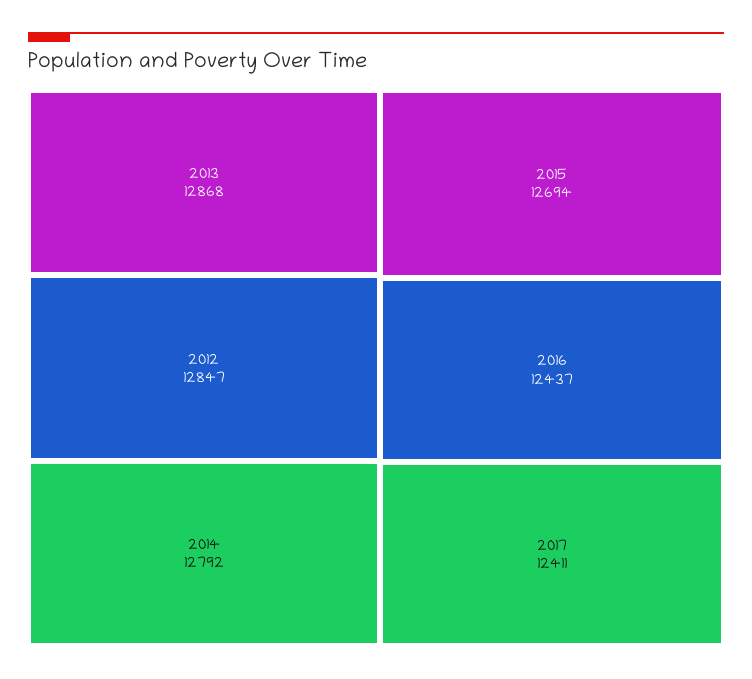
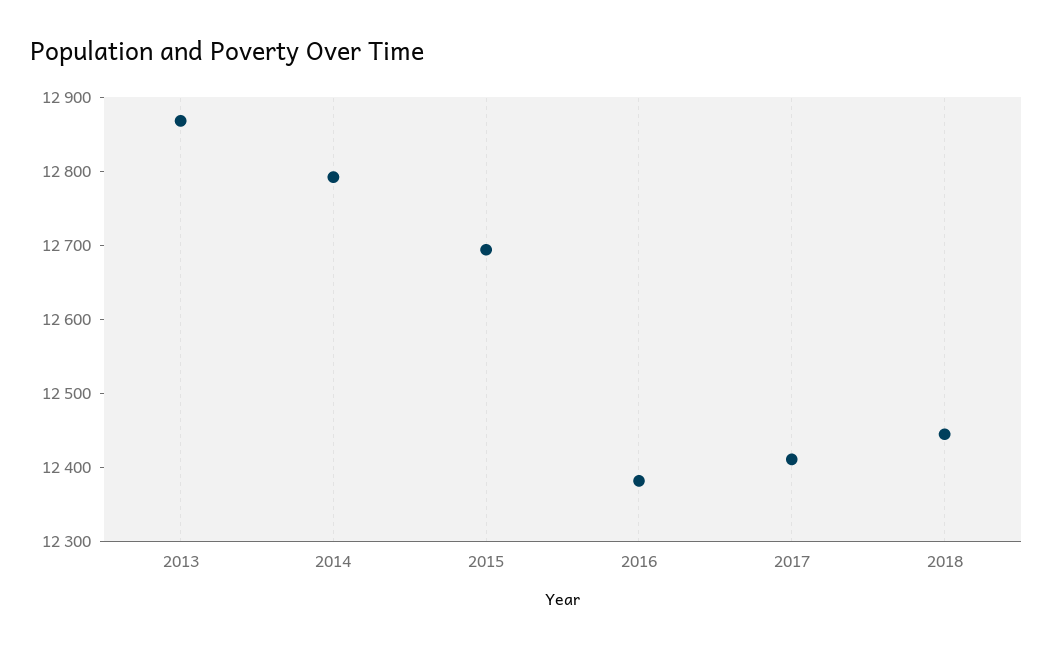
2012: 12847 -> none
2016: 12437 -> 12380
2018: none -> 12440

